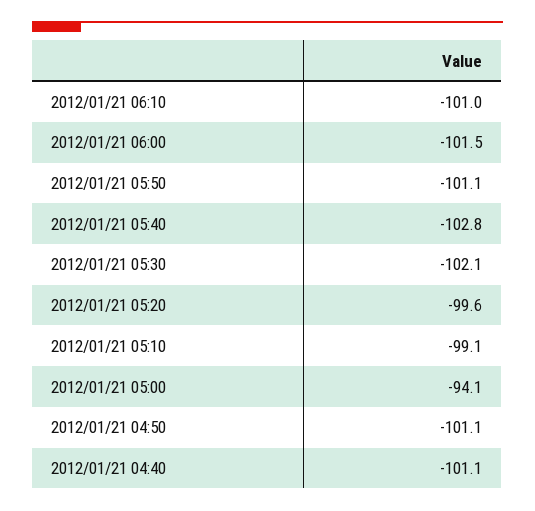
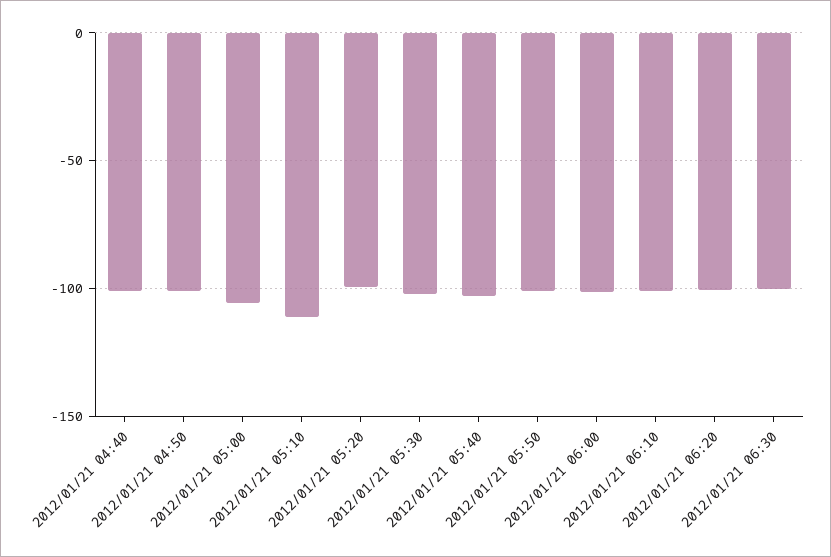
2012/01/21 05:10: -99.1 -> -110
2012/01/21 05:00: -94.1 -> -105
2012/01/21 06:20: none -> -100
2012/01/21 06:30: none -> -100

